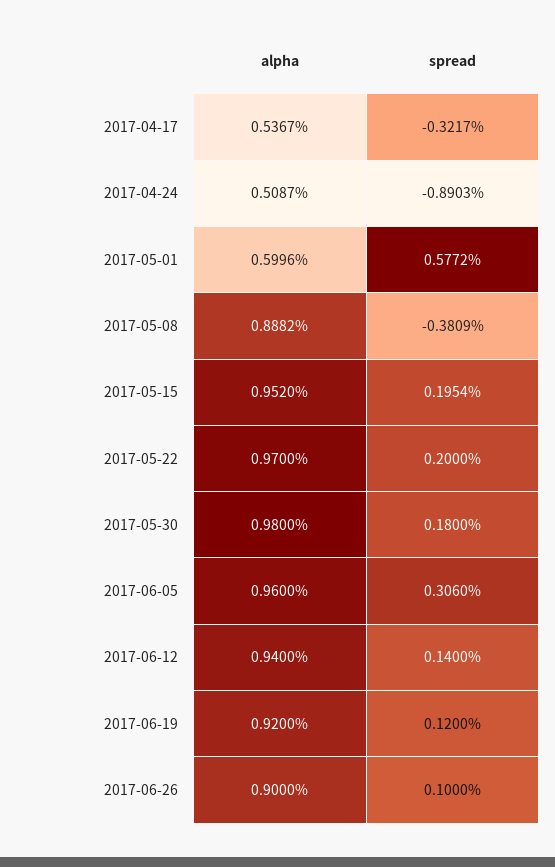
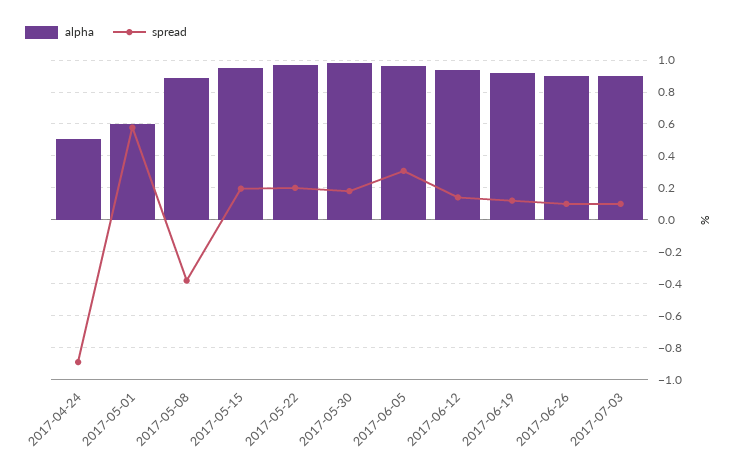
alpha, 2017-04-17: 0.5367 -> none
spread, 2017-04-17: -0.3217 -> none
alpha, 2017-07-03: none -> 0.9
spread, 2017-07-03: none -> 0.1

